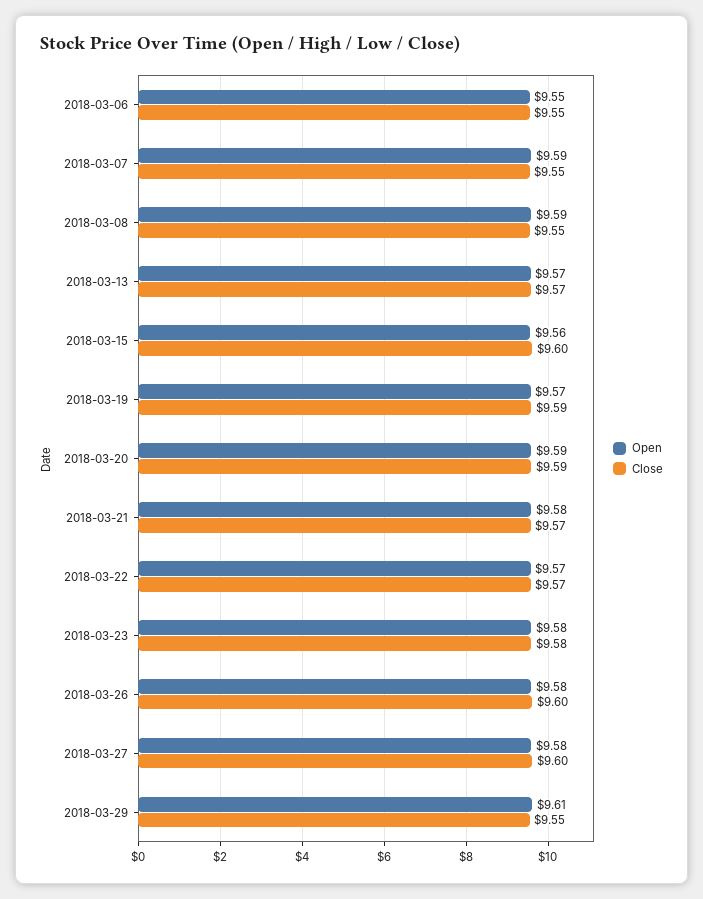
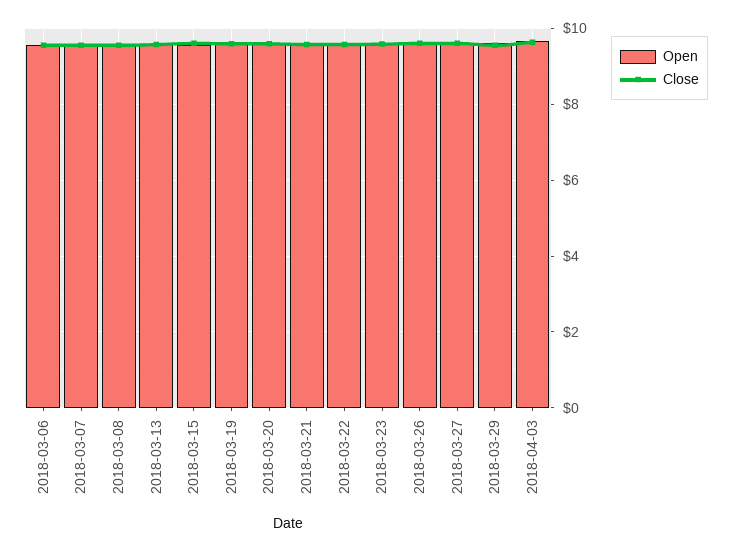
Open, 2018-04-03: none -> 9.6
Close, 2018-04-03: none -> 9.6

